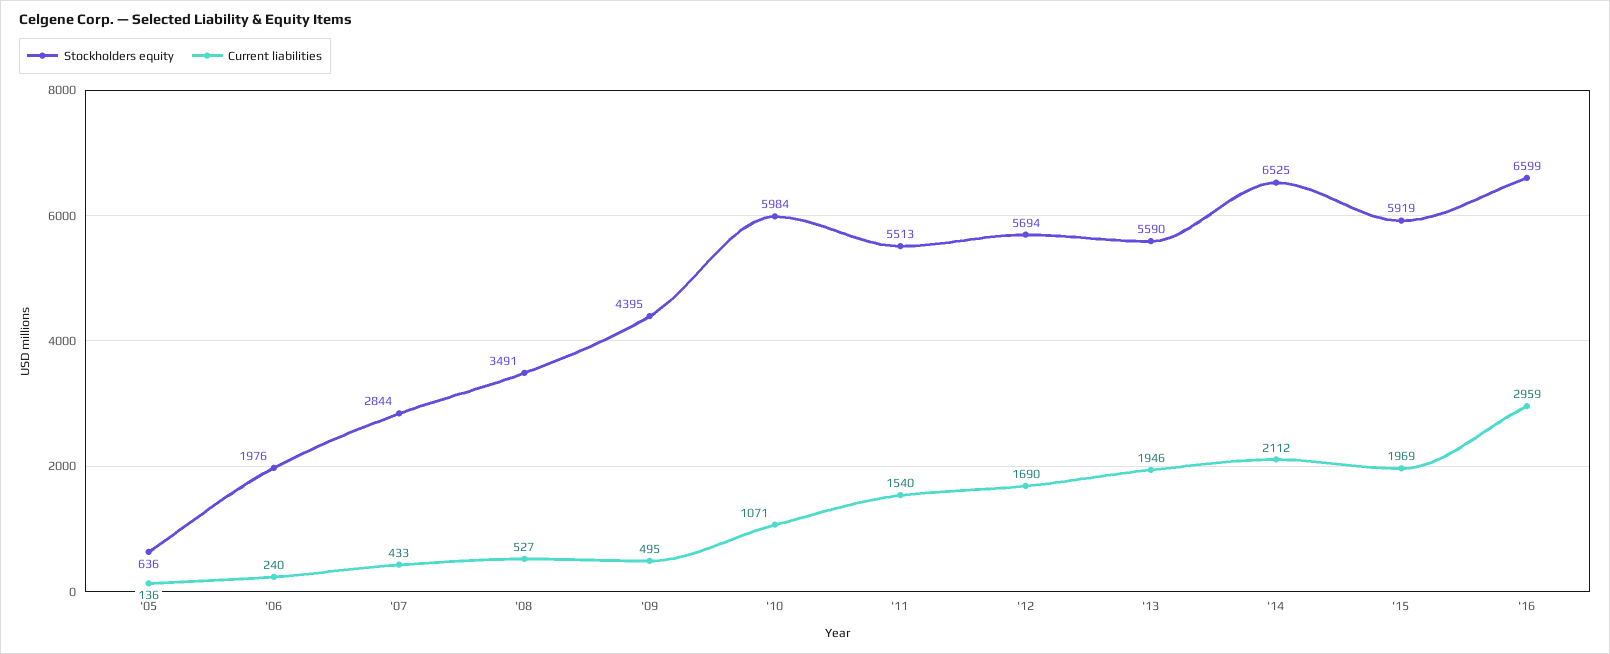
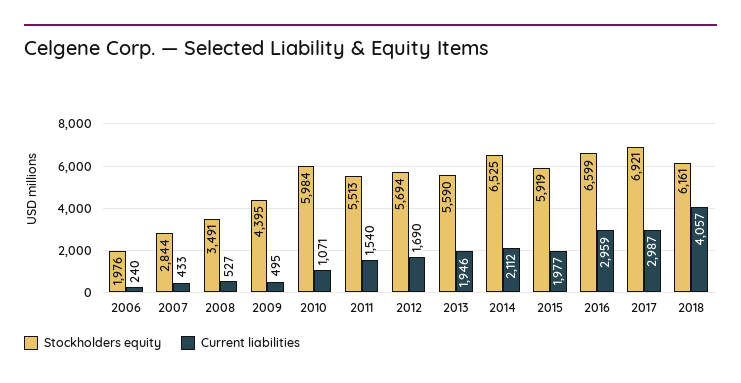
Stockholders equity, '05: 636 -> none
Current liabilities, '05: 136 -> none
Current liabilities, '15: 1969 -> 1977
Stockholders equity, 2017: none -> 6921
Current liabilities, 2017: none -> 2987
Stockholders equity, 2018: none -> 6161
Current liabilities, 2018: none -> 4057

